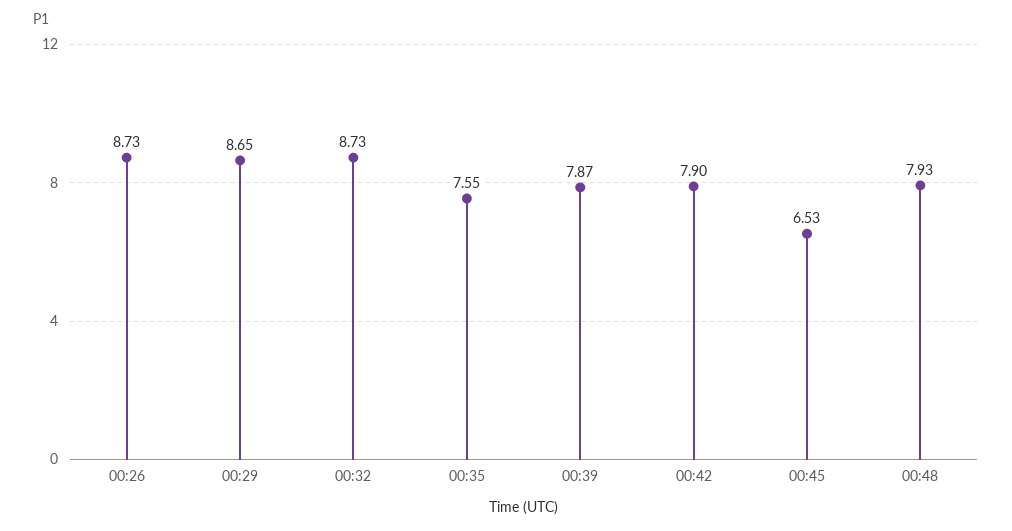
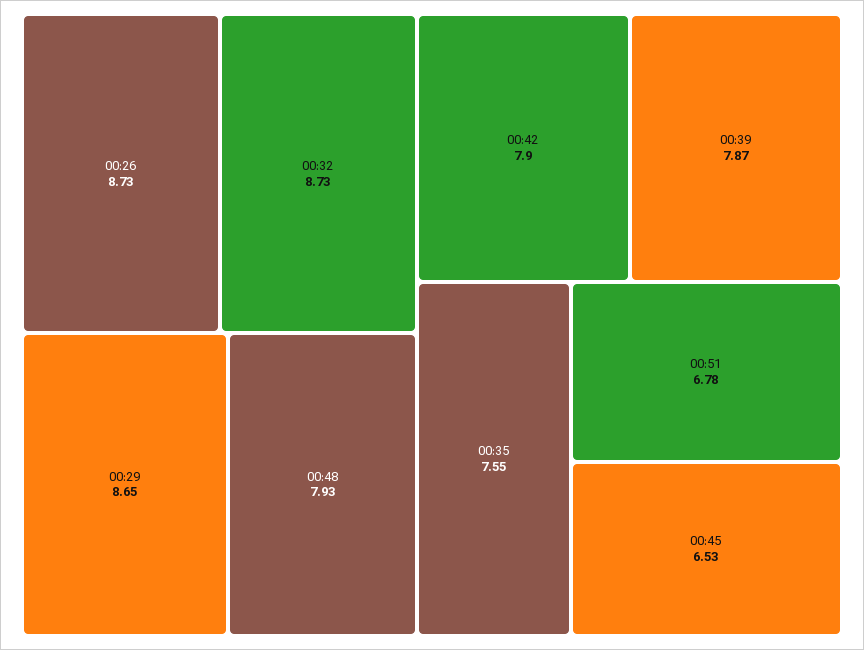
00:51: none -> 6.78

